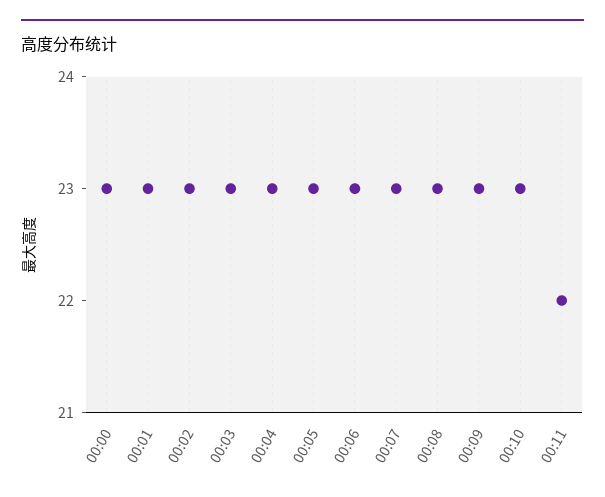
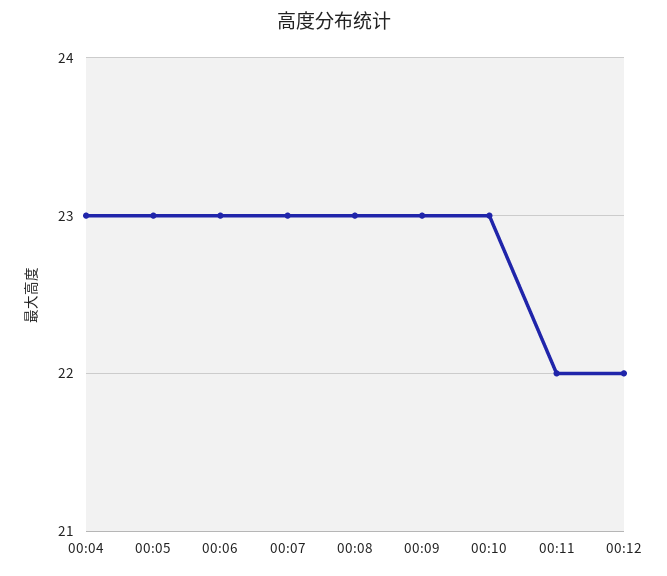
00:00: 23 -> none
00:01: 23 -> none
00:02: 23 -> none
00:03: 23 -> none
00:12: none -> 22

